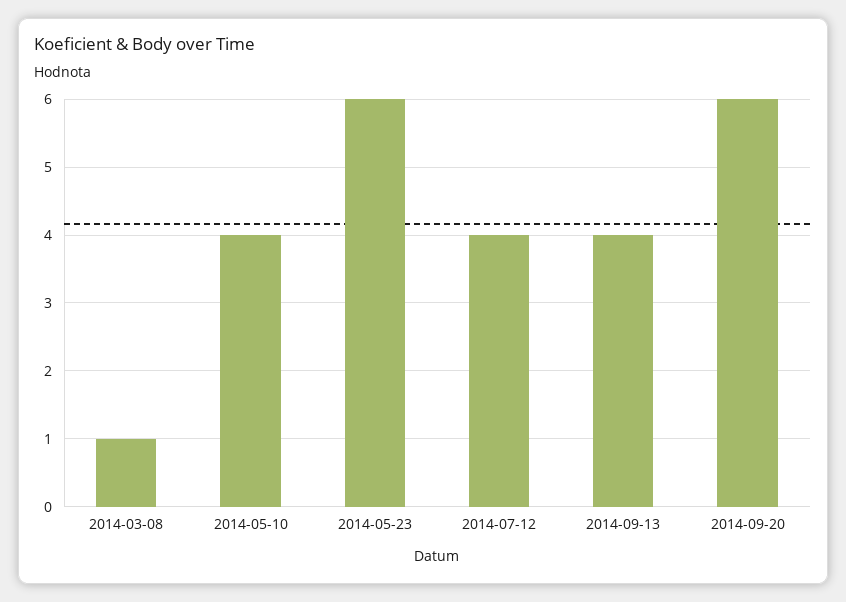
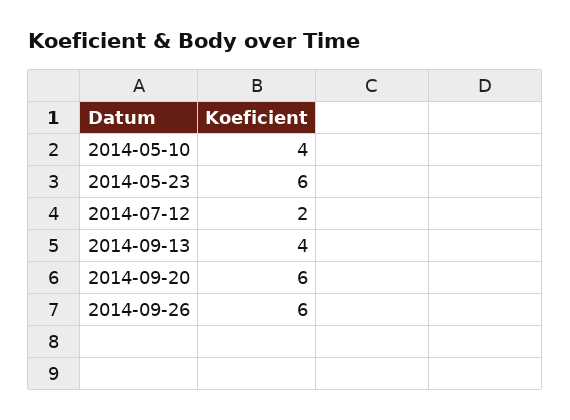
2014-03-08: 1 -> none
2014-07-12: 4 -> 2
2014-09-26: none -> 6

